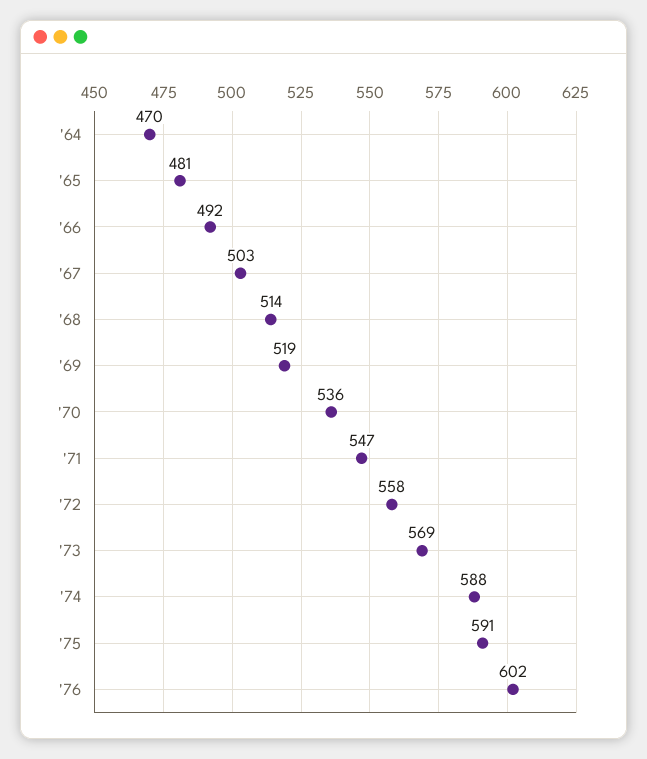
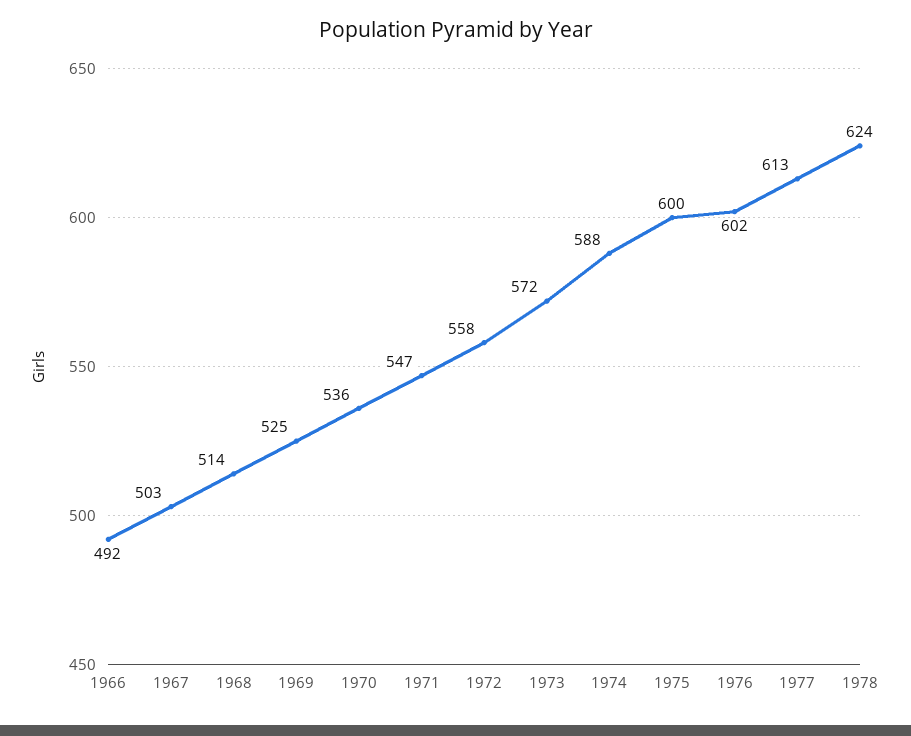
'64: 470 -> none
'65: 481 -> none
'69: 519 -> 525
'73: 569 -> 572
'75: 591 -> 600
1977: none -> 613
1978: none -> 624

